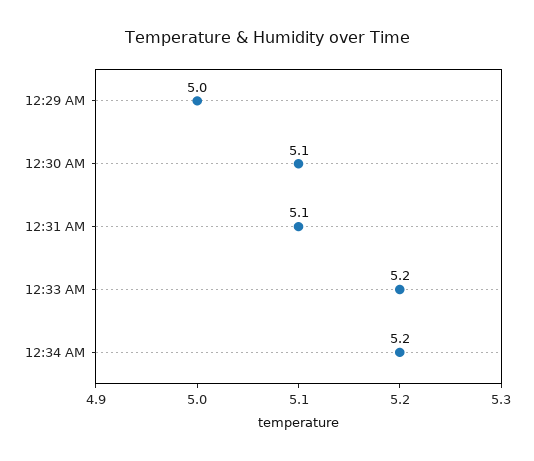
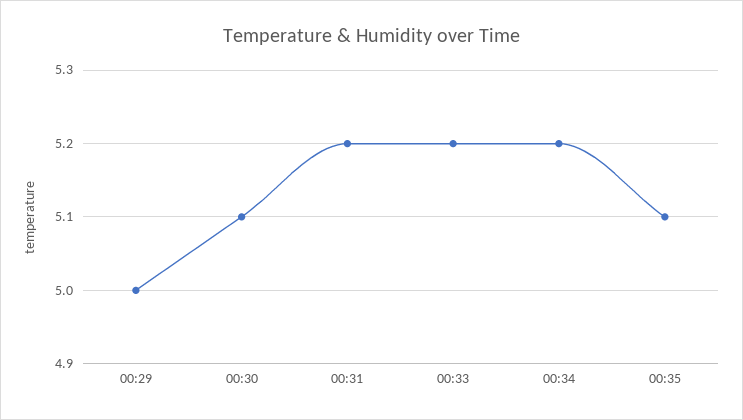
12:31 AM: 5.1 -> 5.2
00:35: none -> 5.1

